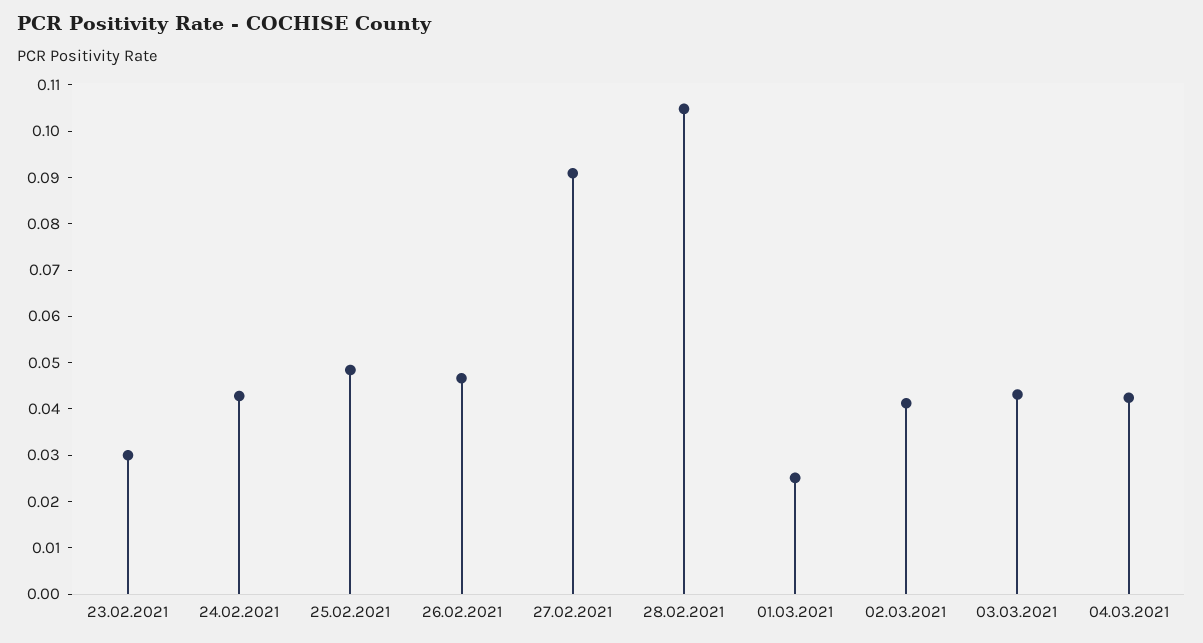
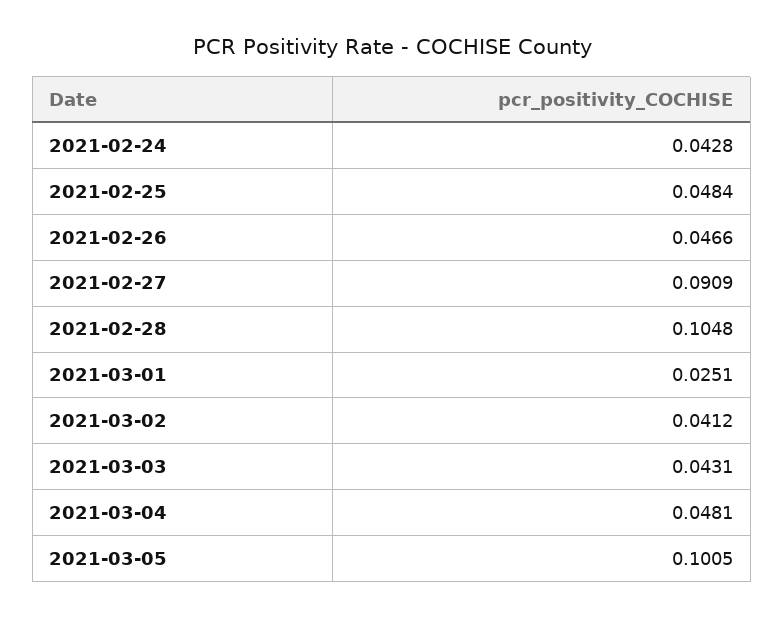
23.02.2021: 0.03 -> none
04.03.2021: 0.042 -> 0.0481
2021-03-05: none -> 0.1005

